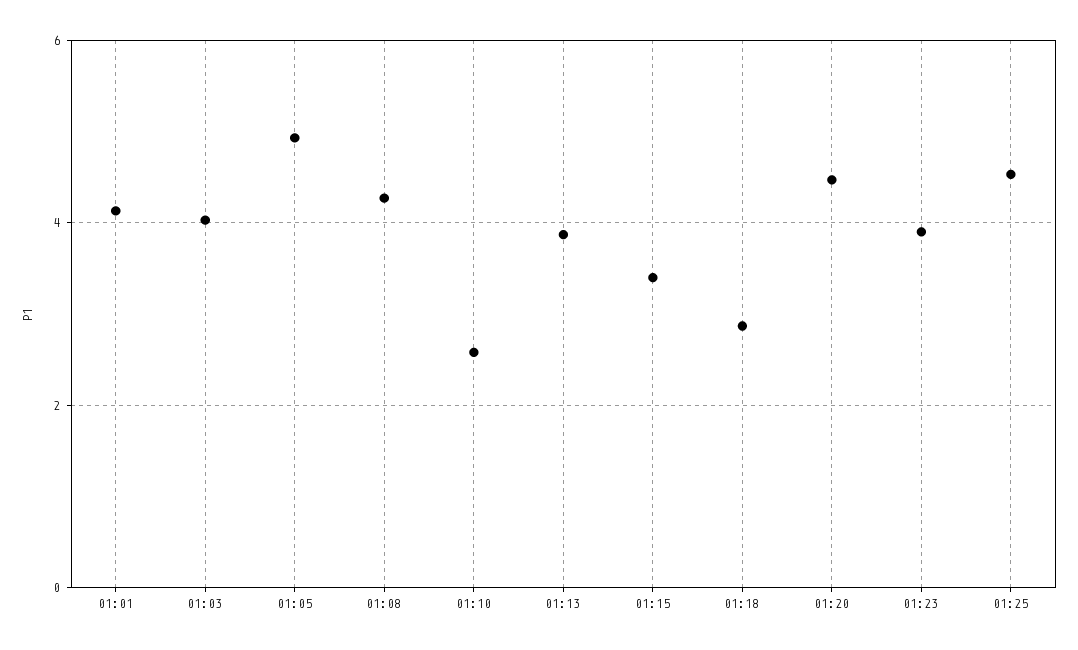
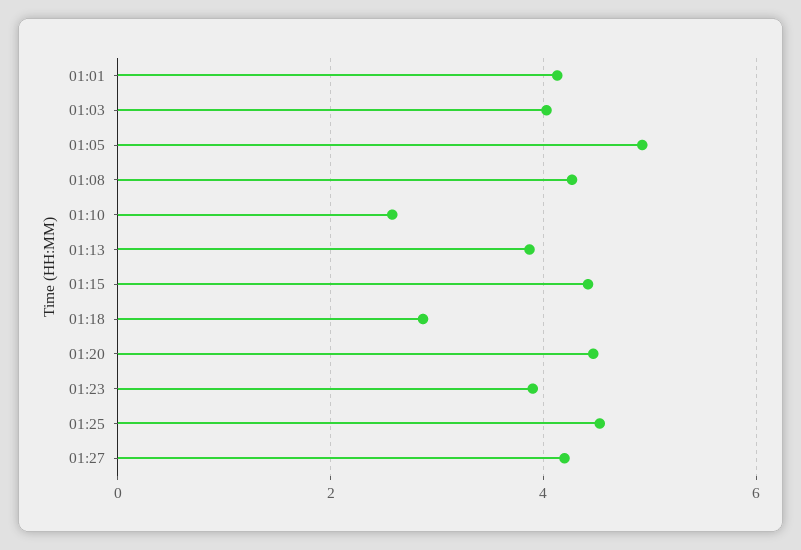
01:15: 3.4 -> 4.4
01:27: none -> 4.2

